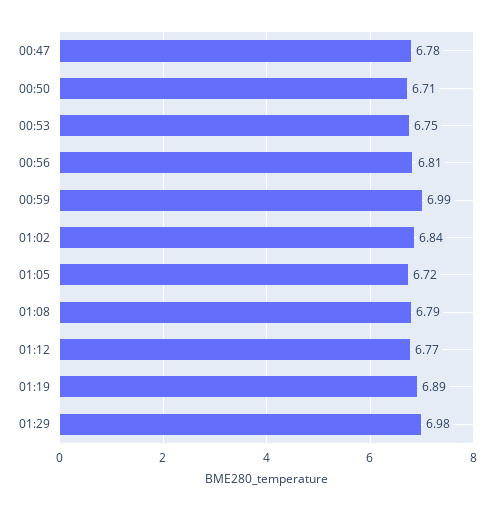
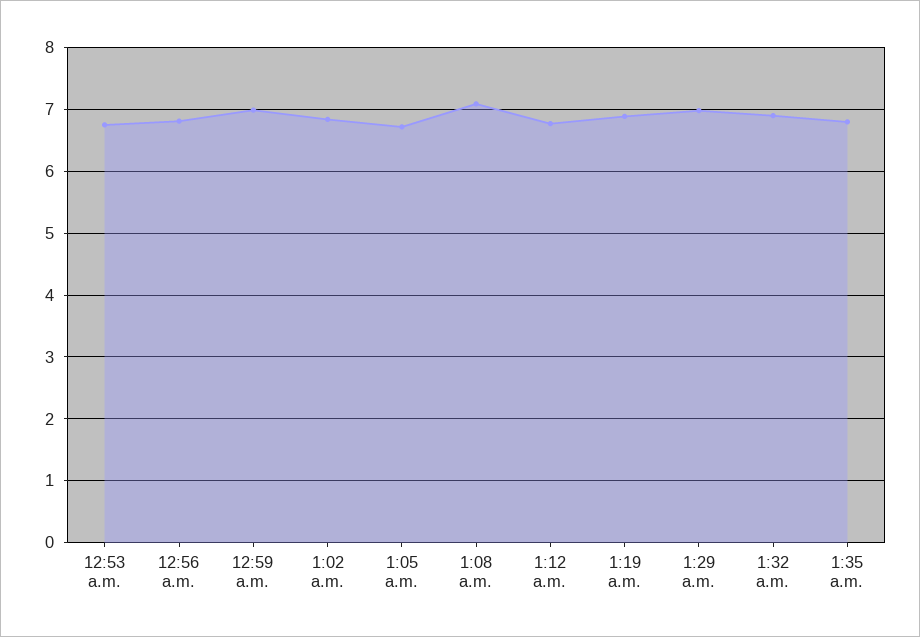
00:47: 6.78 -> none
00:50: 6.71 -> none
01:08: 6.79 -> 7.1
1:32 a.m.: none -> 6.9
1:35 a.m.: none -> 6.8

